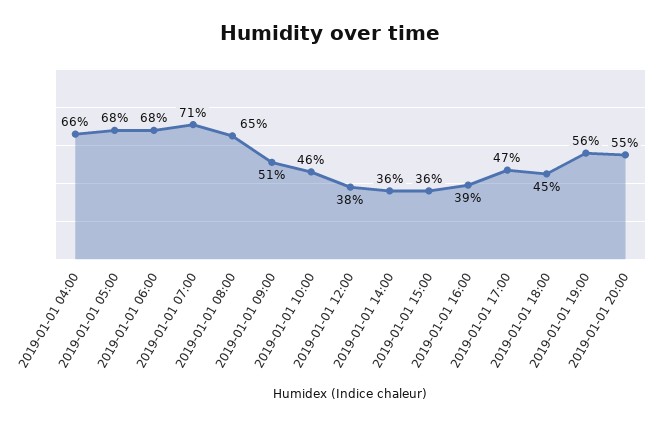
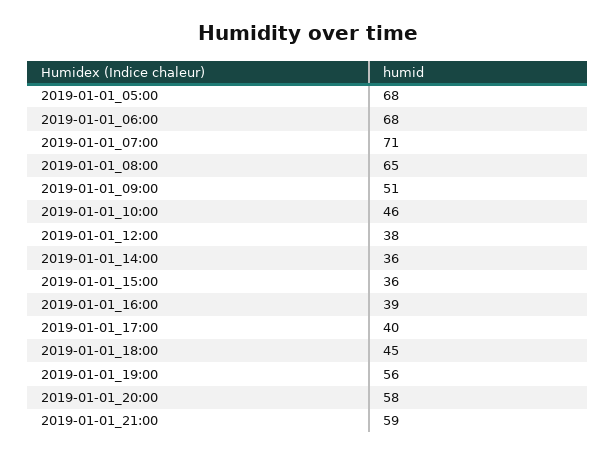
2019-01-01 04:00: 66 -> none
2019-01-01 17:00: 47 -> 40
2019-01-01 20:00: 55 -> 58
2019-01-01_21:00: none -> 59

